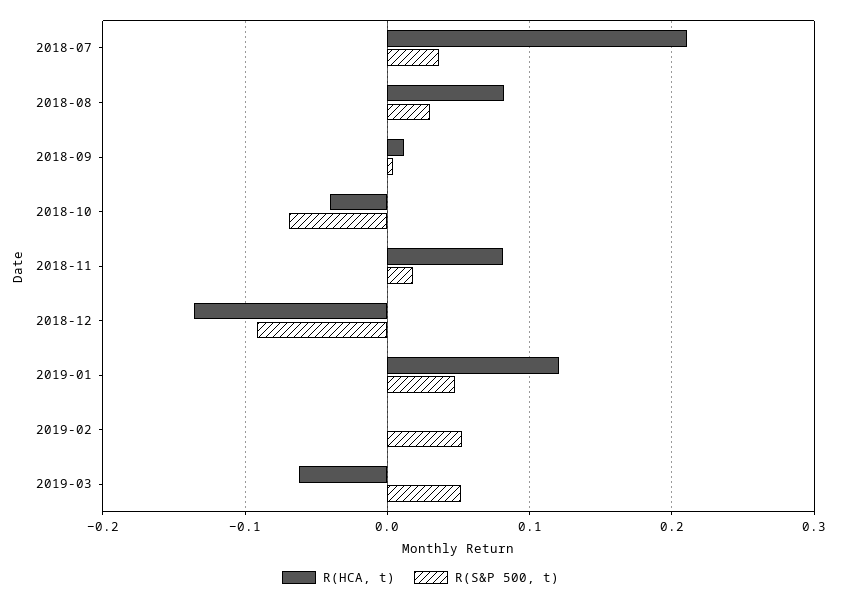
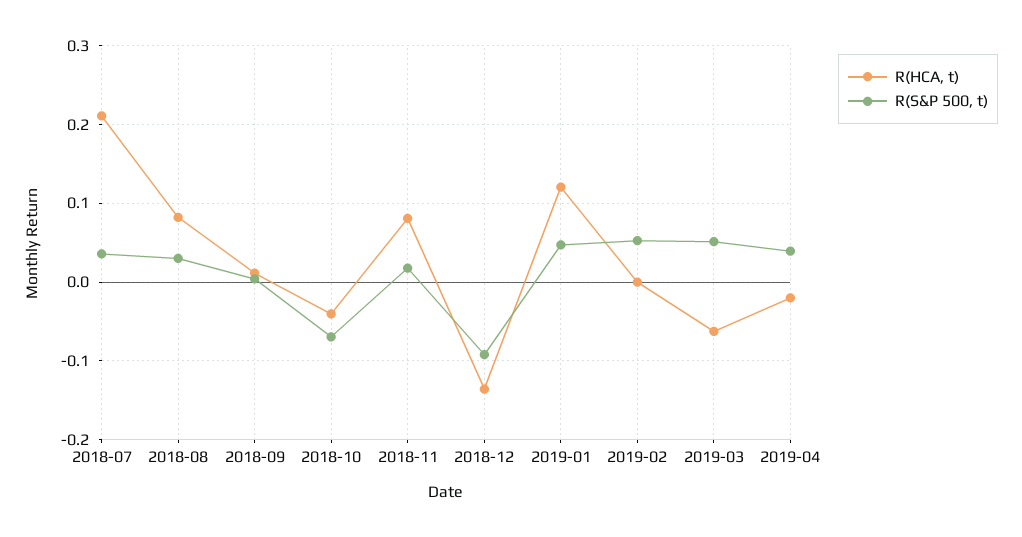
R(HCA, t), 2019-04: none -> -0.02
R(S&P 500, t), 2019-04: none -> 0.04

